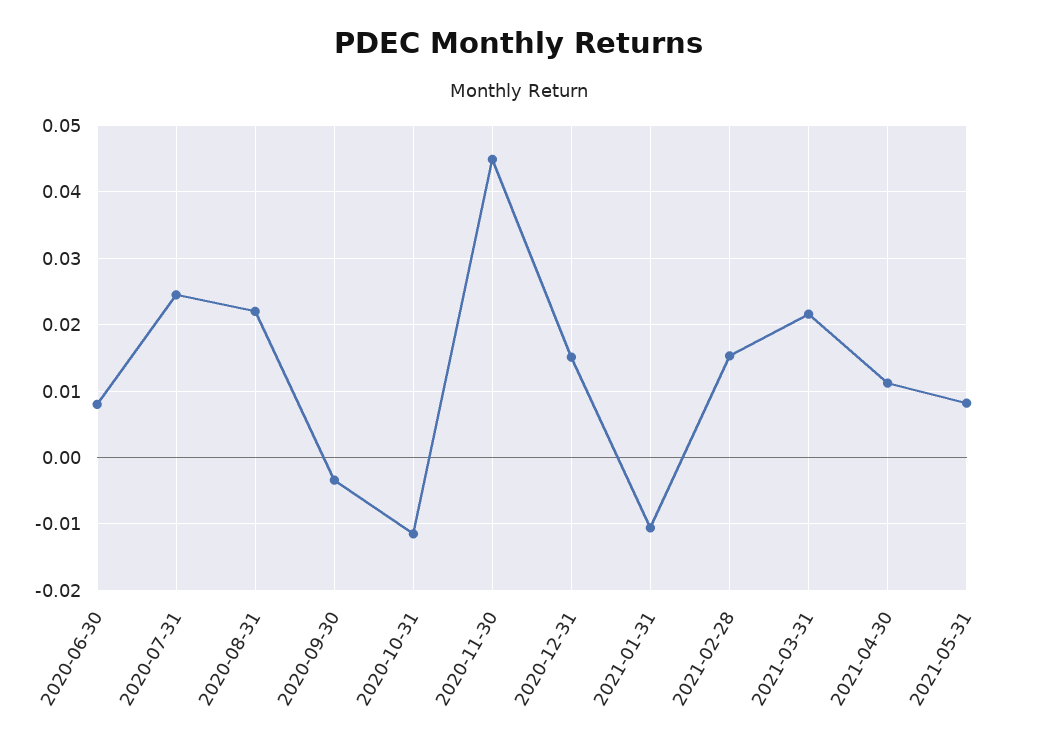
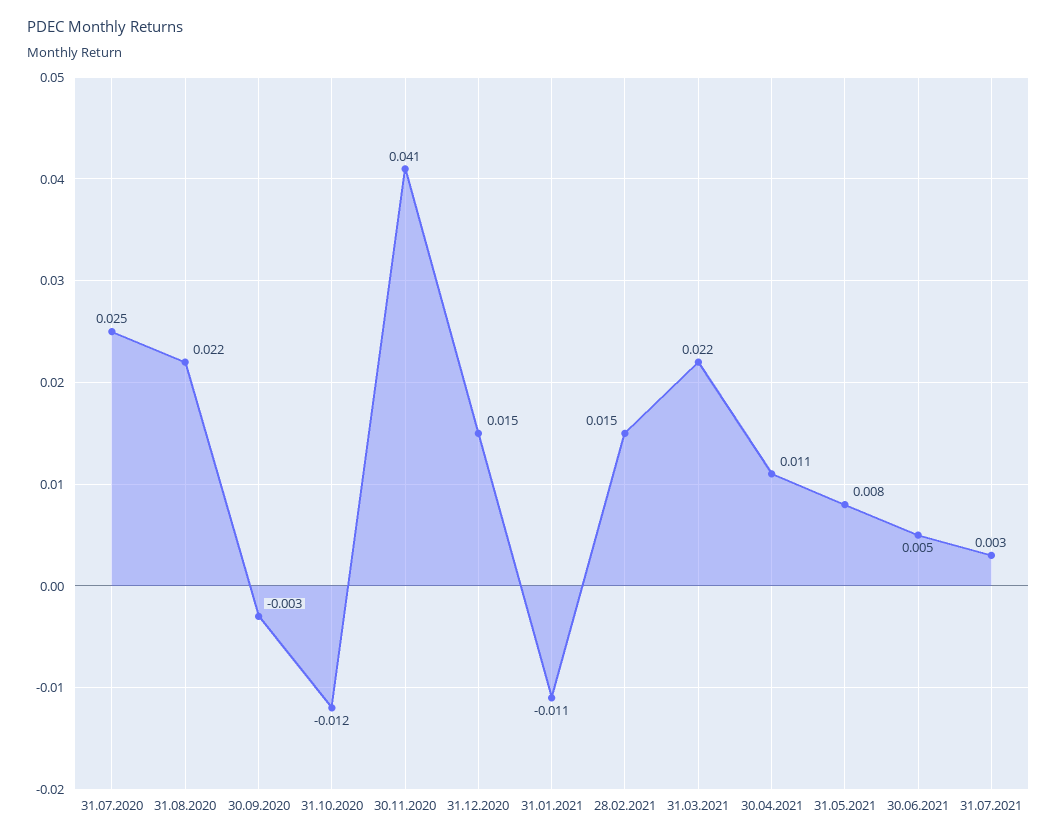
2020-06-30: 0.008 -> none
2020-11-30: 0.045 -> 0.041
30.06.2021: none -> 0.005
31.07.2021: none -> 0.003

